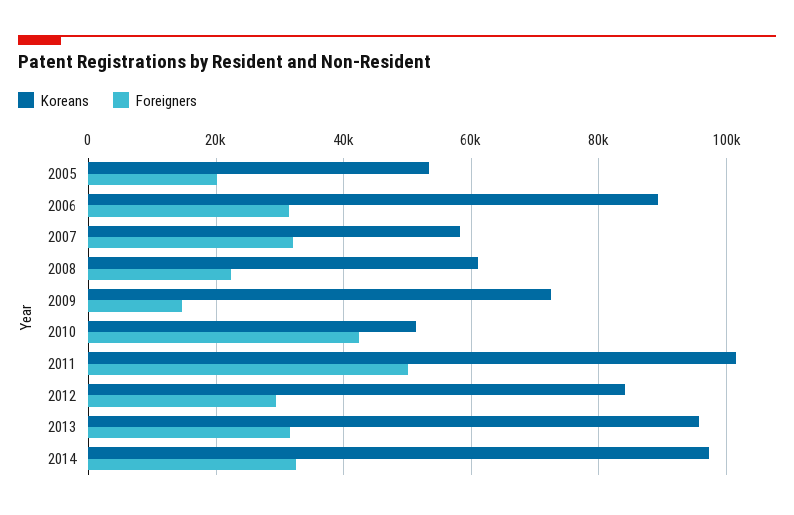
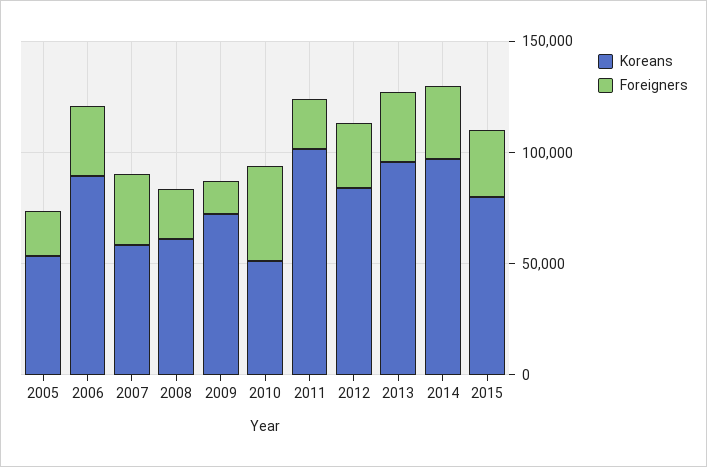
Foreigners, 2011: 50000 -> 20000
Koreans, 2015: none -> 80000
Foreigners, 2015: none -> 30000

